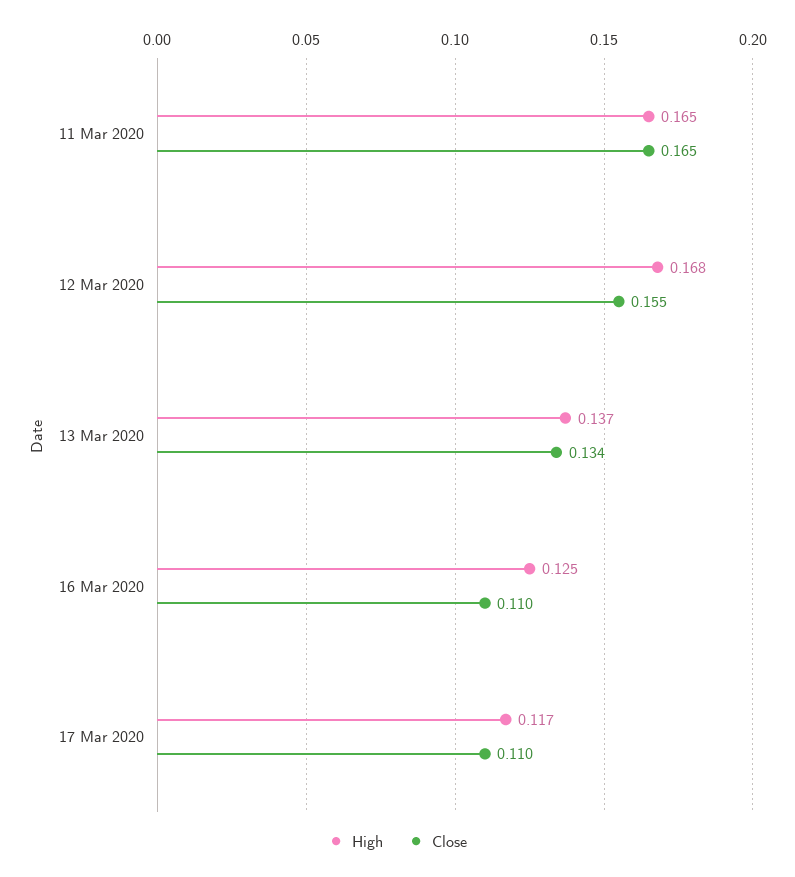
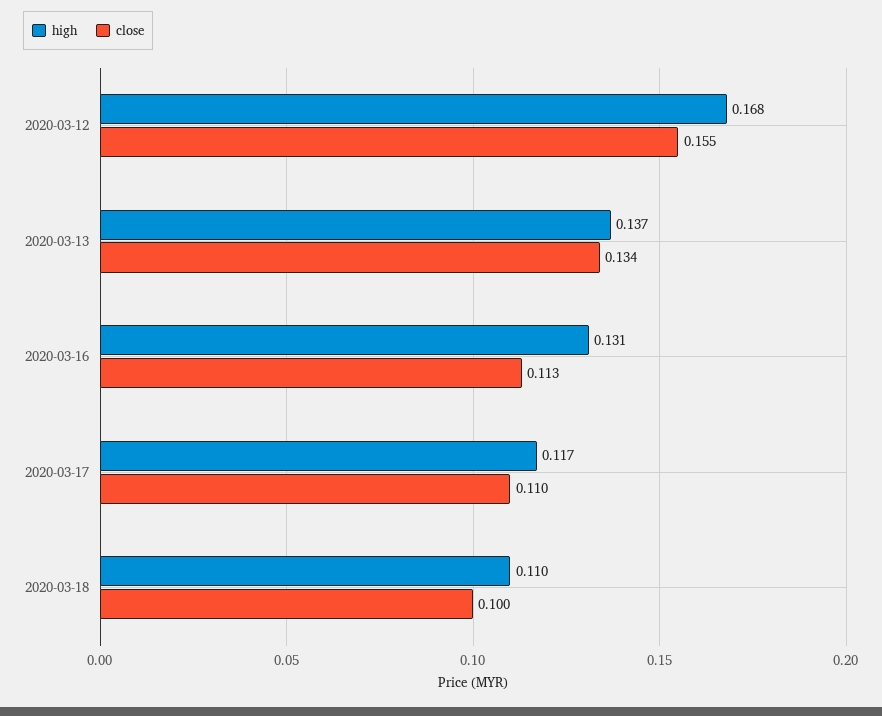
High, 11 Mar 2020: 0.165 -> none
Close, 11 Mar 2020: 0.165 -> none
High, 16 Mar 2020: 0.125 -> 0.131
Close, 16 Mar 2020: 0.11 -> 0.113
High, 2020-03-18: none -> 0.11
Close, 2020-03-18: none -> 0.1

